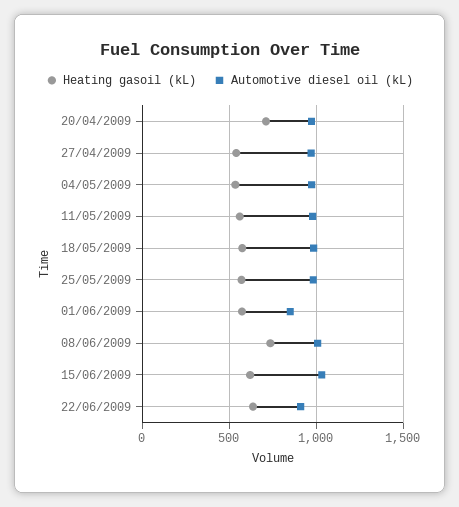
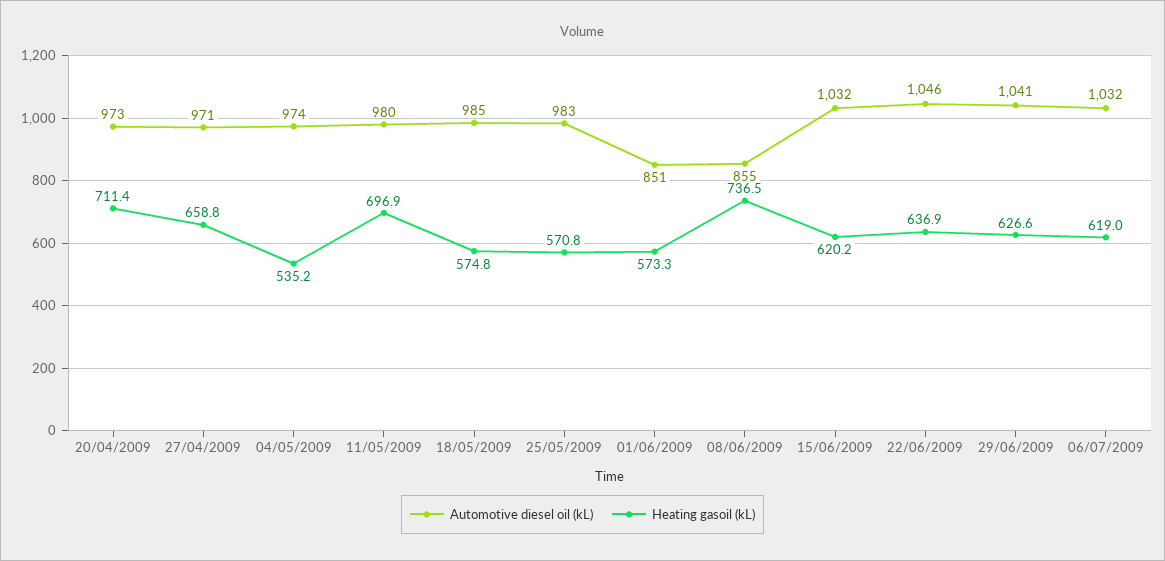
Heating gasoil (kL), 27/04/2009: 550 -> 658.8
Heating gasoil (kL), 11/05/2009: 550 -> 696.9
Automotive diesel oil (kL), 08/06/2009: 1000 -> 855
Automotive diesel oil (kL), 22/06/2009: 900 -> 1046
Automotive diesel oil (kL), 29/06/2009: none -> 1041
Heating gasoil (kL), 29/06/2009: none -> 626.6
Automotive diesel oil (kL), 06/07/2009: none -> 1032
Heating gasoil (kL), 06/07/2009: none -> 619

